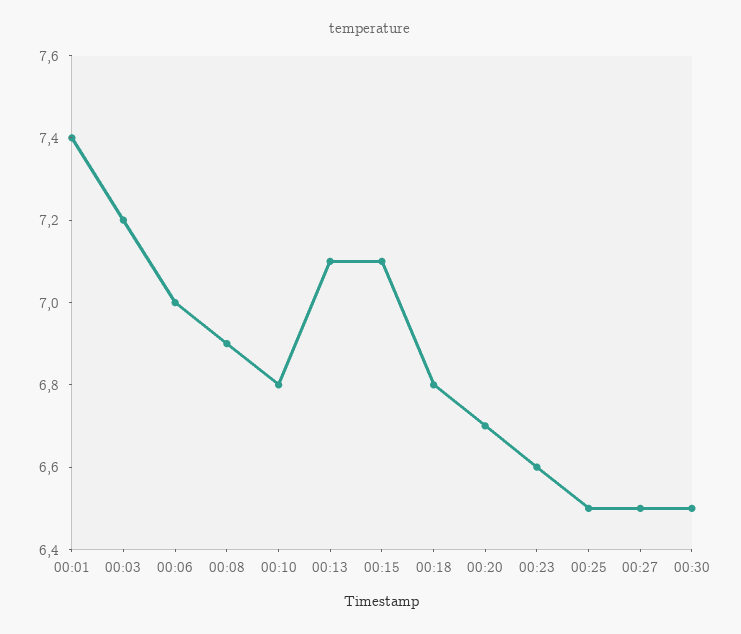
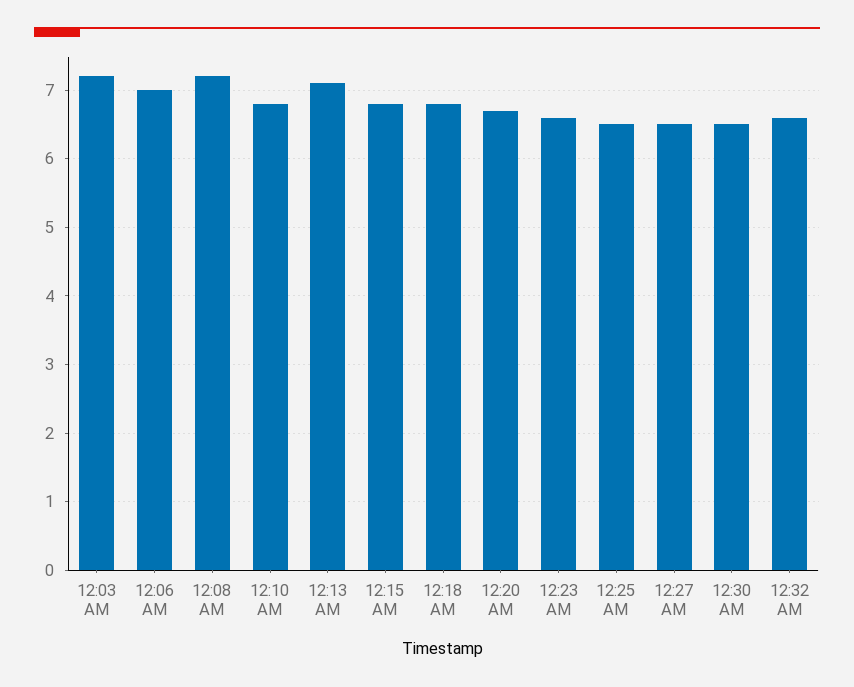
00:01: 7.4 -> none
00:08: 6.9 -> 7.2
00:15: 7.1 -> 6.8
12:32 AM: none -> 6.6

